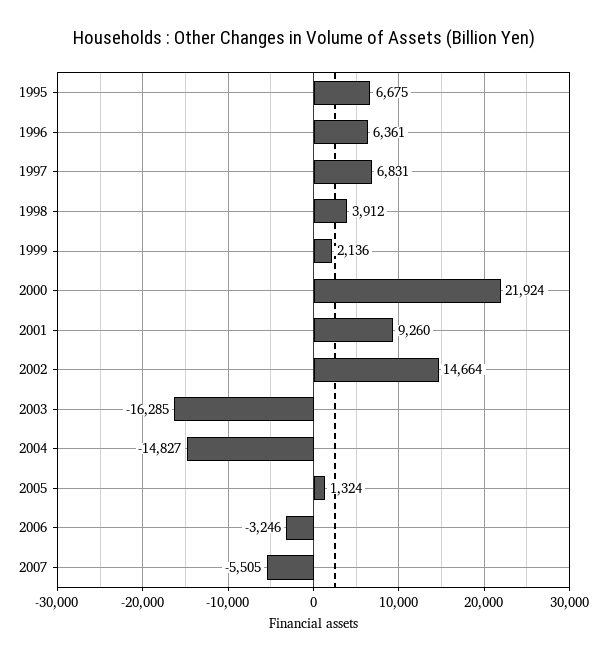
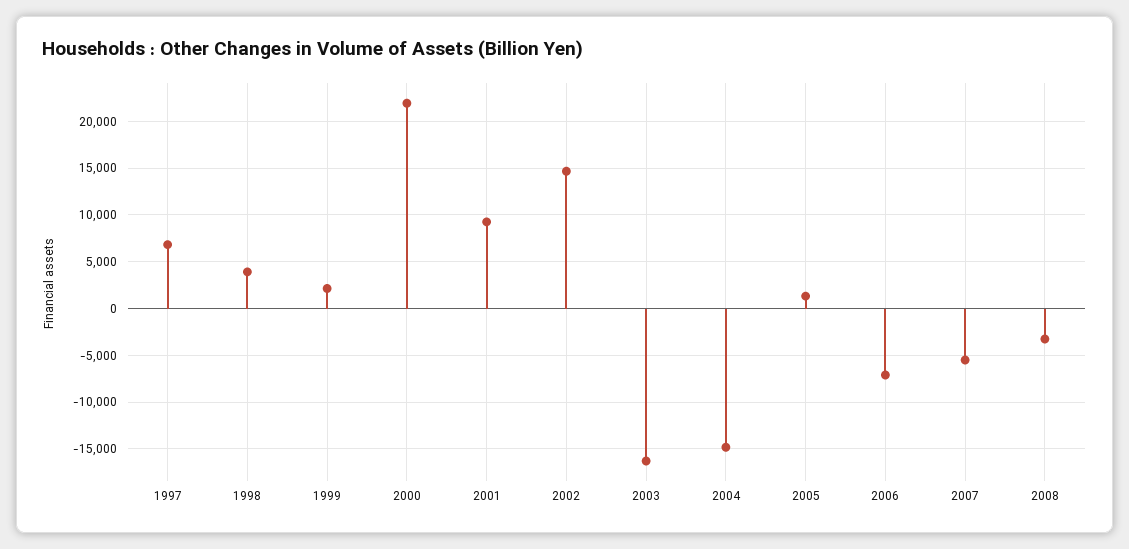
1995: 6675 -> none
1996: 6361 -> none
2006: -3246 -> -7000
2008: none -> -3000

